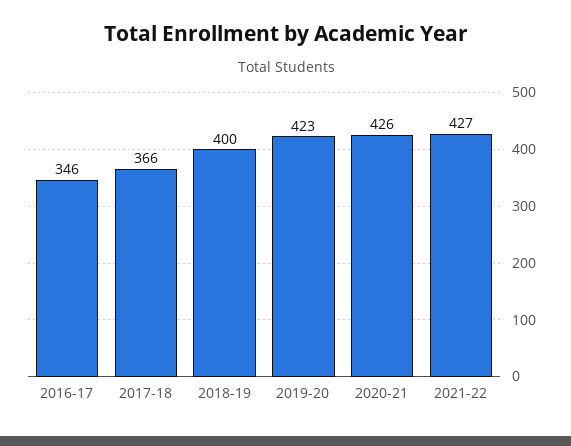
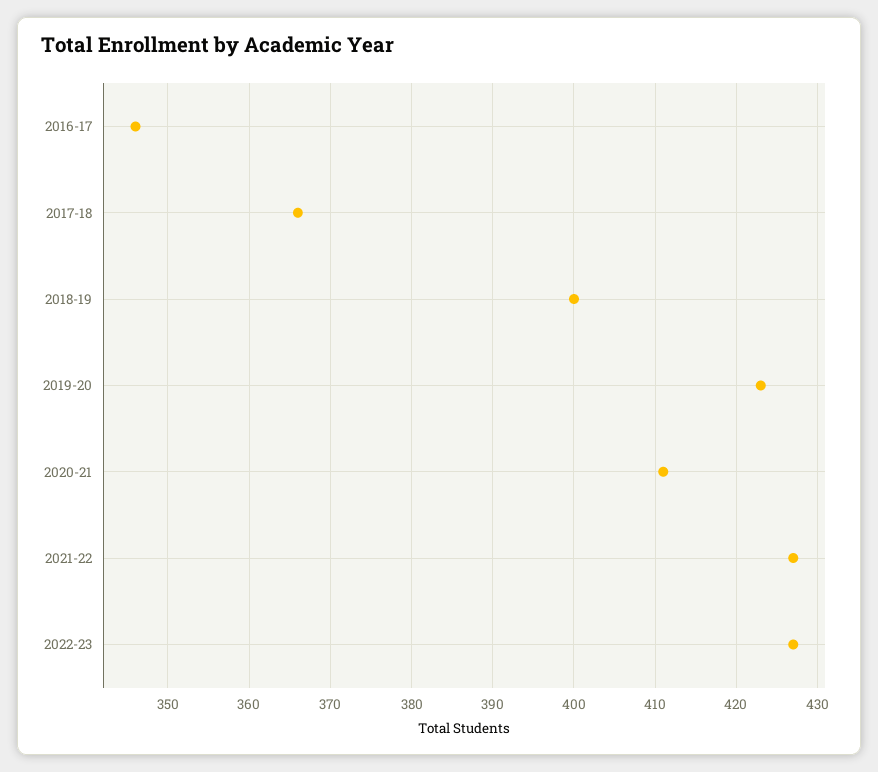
2020-21: 426 -> 411
2022-23: none -> 427

